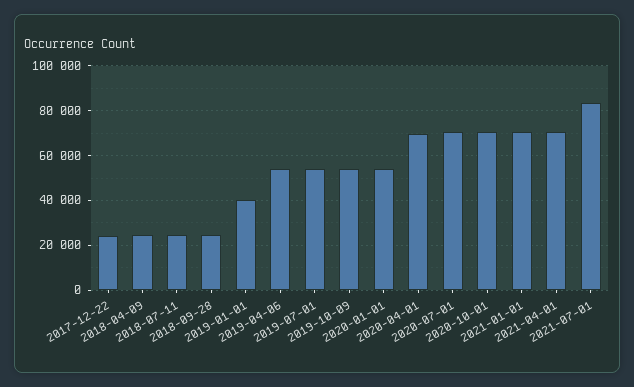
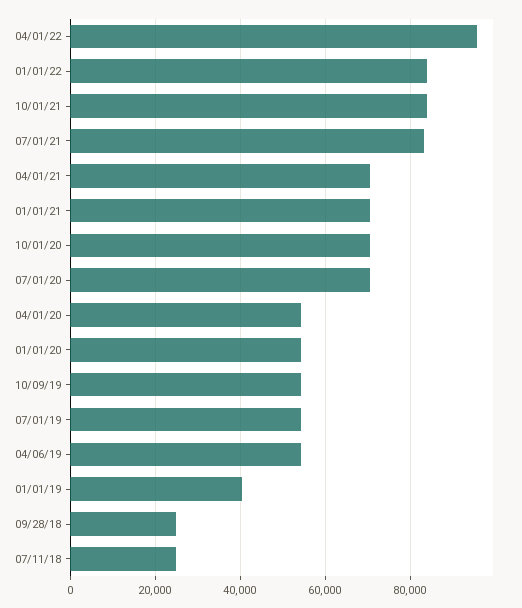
2017-12-22: 25000 -> none
2018-04-09: 25000 -> none
2020-04-01: 70000 -> 54000
04/01/22: none -> 96000
01/01/22: none -> 84000
10/01/21: none -> 84000

